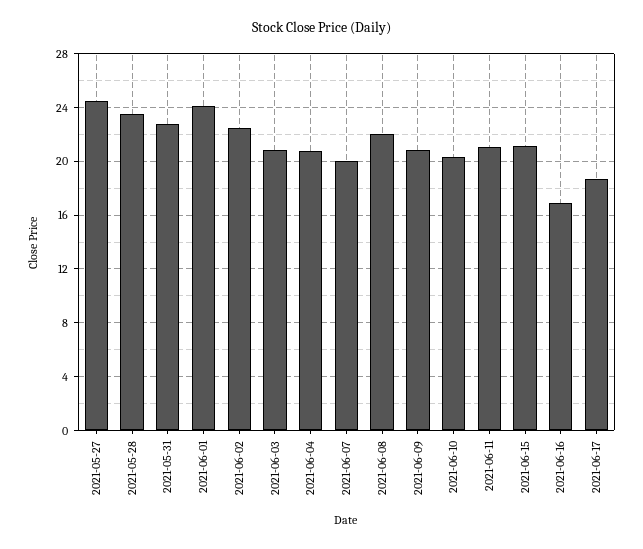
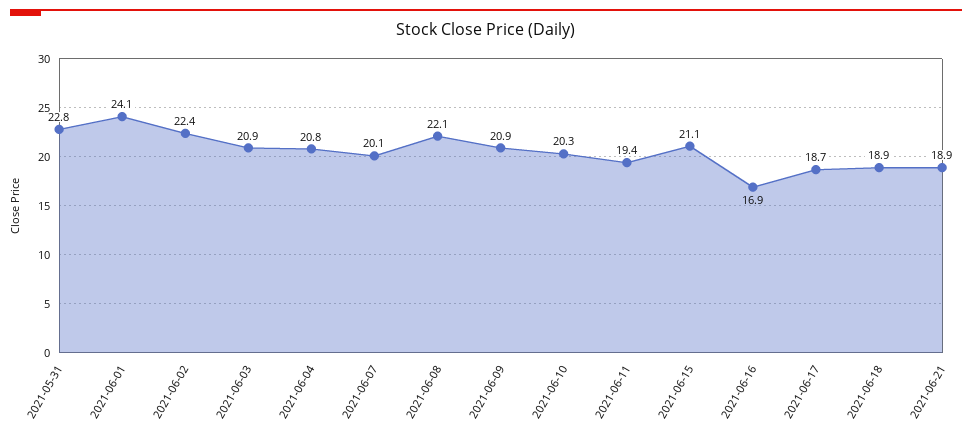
2021-05-27: 24.5 -> none
2021-05-28: 23.5 -> none
2021-06-11: 21 -> 19.4
2021-06-18: none -> 18.9
2021-06-21: none -> 18.9

